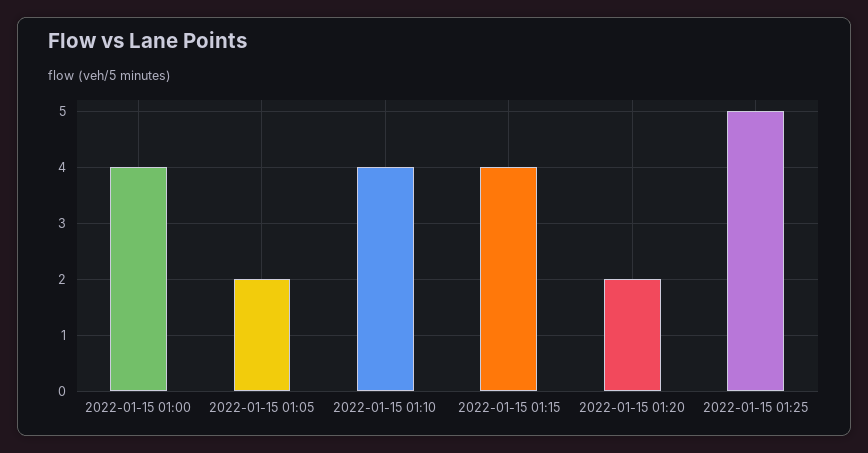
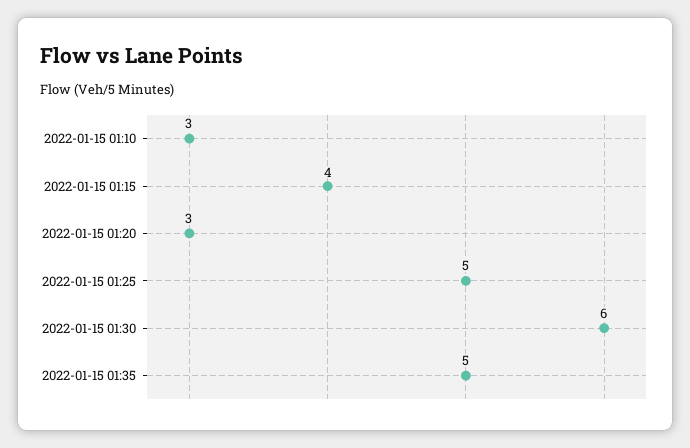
2022-01-15 01:00: 4 -> none
2022-01-15 01:05: 2 -> none
2022-01-15 01:10: 4 -> 3
2022-01-15 01:20: 2 -> 3
2022-01-15 01:30: none -> 6
2022-01-15 01:35: none -> 5

